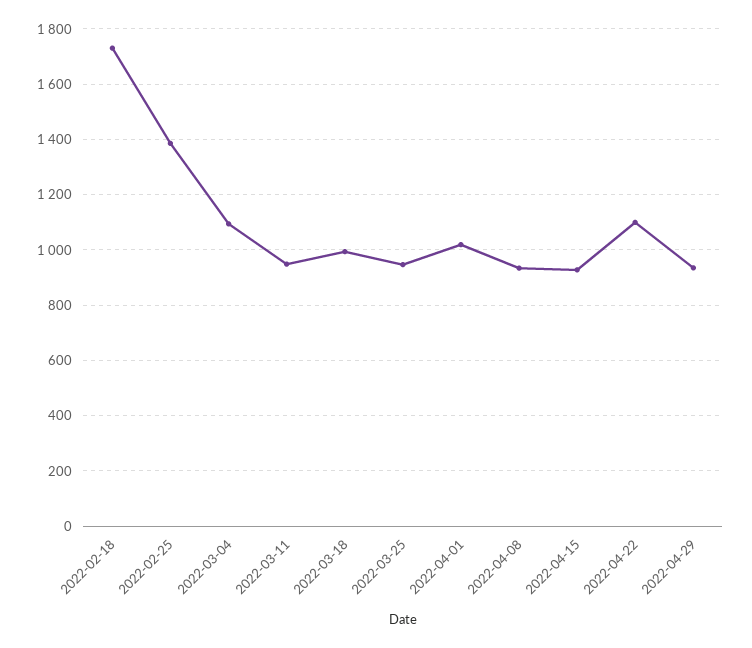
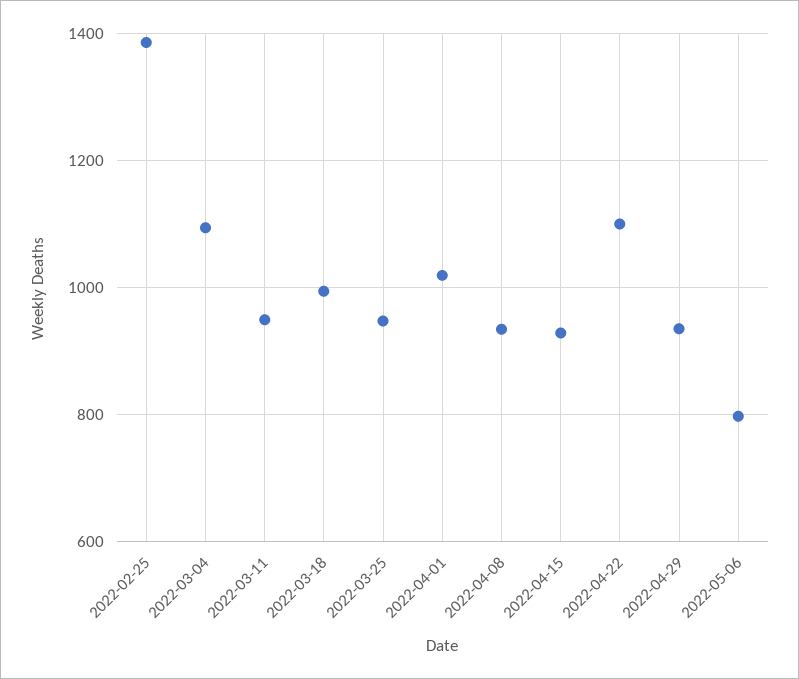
2022-02-18: 1725 -> none
2022-05-06: none -> 800

